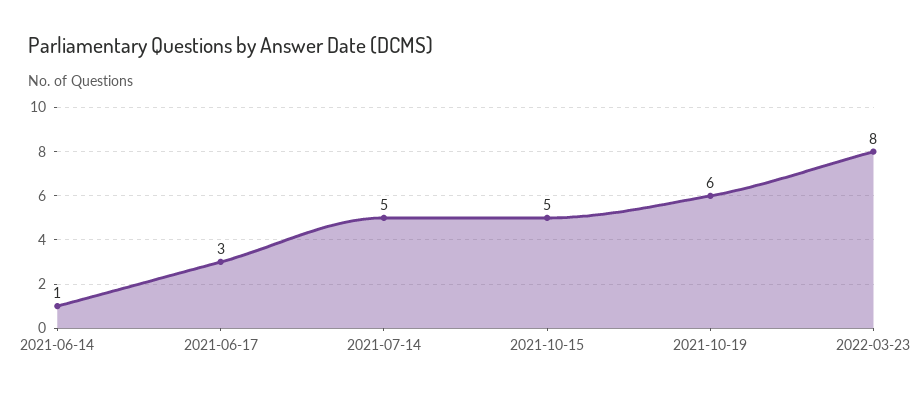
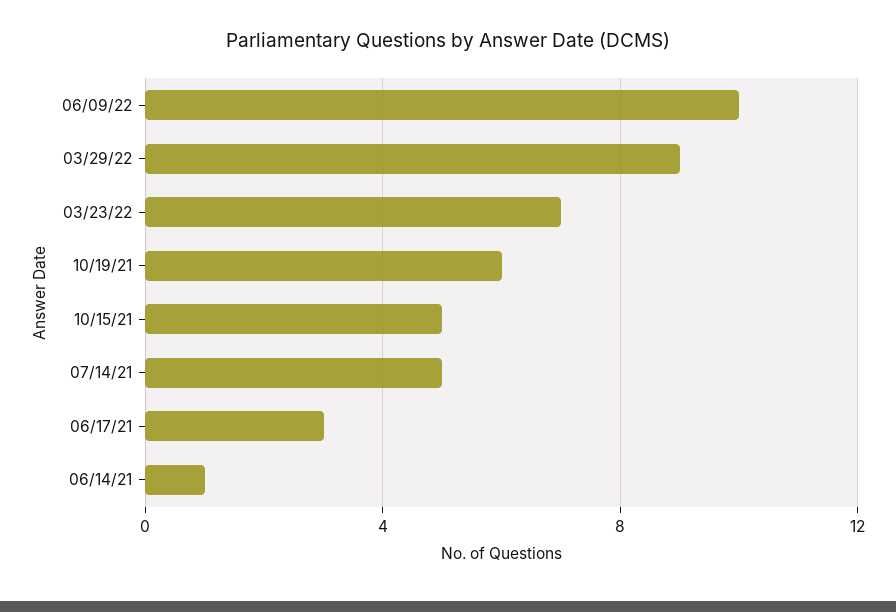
2022-03-23: 8 -> 7
06/09/22: none -> 10
03/29/22: none -> 9

